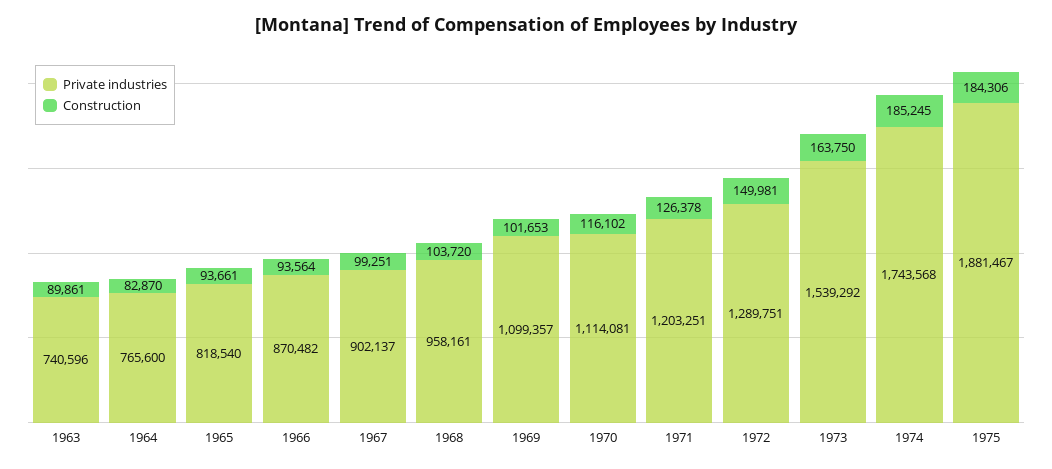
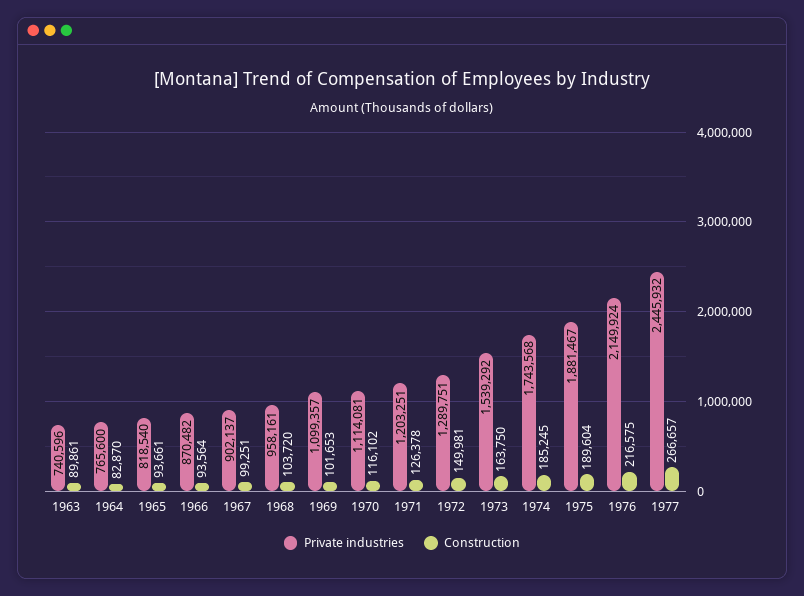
Construction, 1975: 184306 -> 189604
Private industries, 1976: none -> 2149924
Construction, 1976: none -> 216575
Private industries, 1977: none -> 2445932
Construction, 1977: none -> 266657

